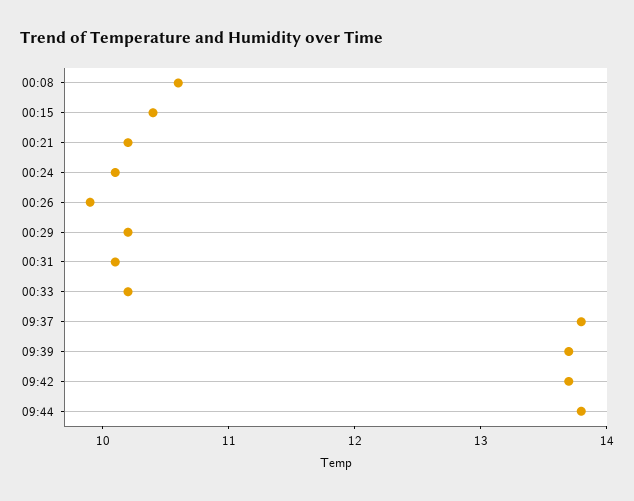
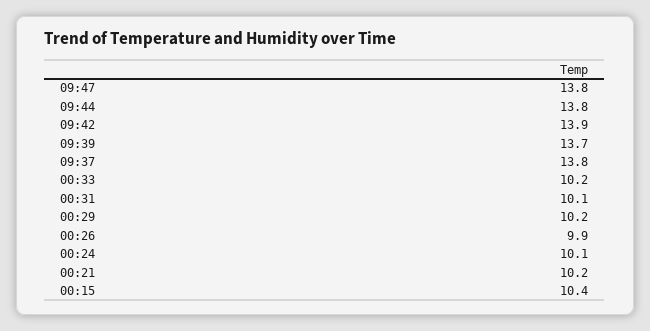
00:08: 10.6 -> none
09:42: 13.7 -> 13.9
09:47: none -> 13.8

